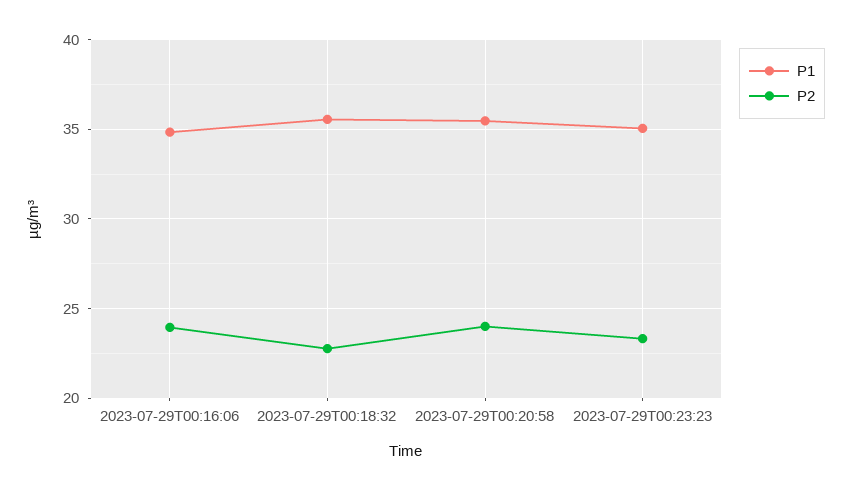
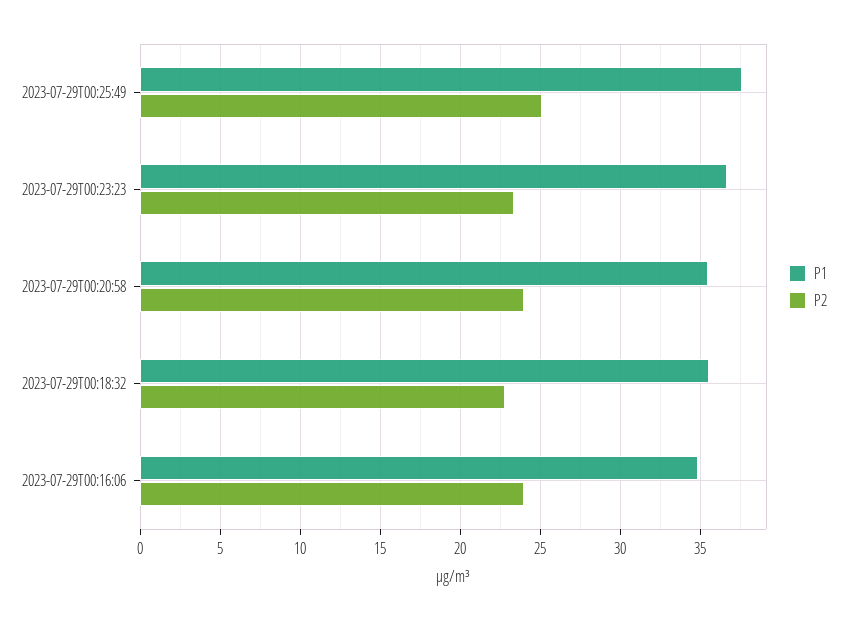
P1, 2023-07-29T00:23:23: 35 -> 36.5
P1, 2023-07-29T00:25:49: none -> 37.5
P2, 2023-07-29T00:25:49: none -> 25

